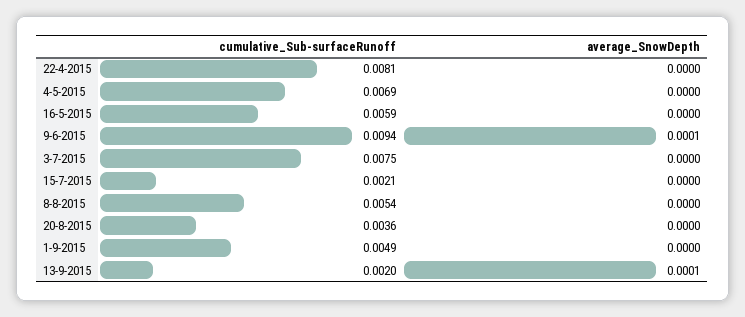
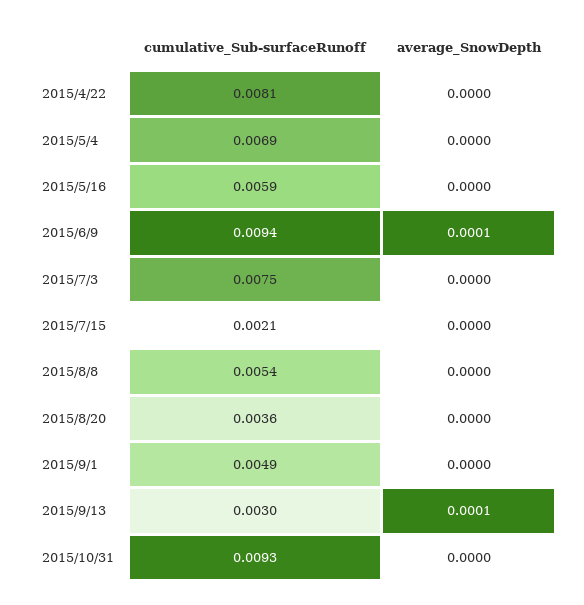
cumulative_Sub-surfaceRunoff, 13-9-2015: 0.002 -> 0.003
cumulative_Sub-surfaceRunoff, 2015/10/31: none -> 0.0093
average_SnowDepth, 2015/10/31: none -> 0

